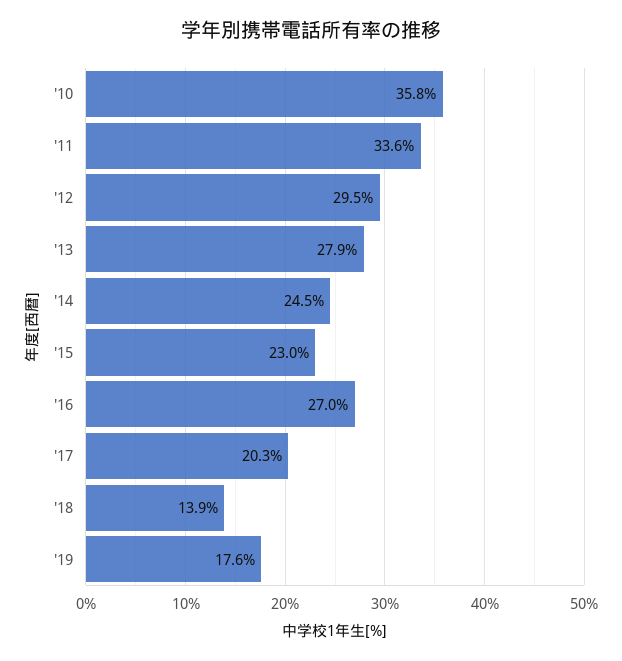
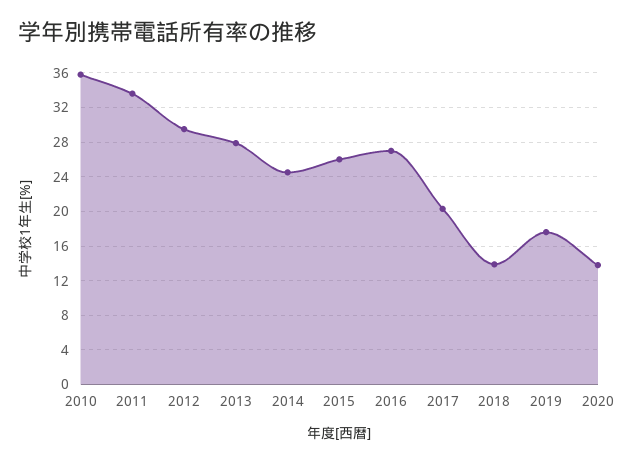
'15: 23 -> 26
2020: none -> 14

